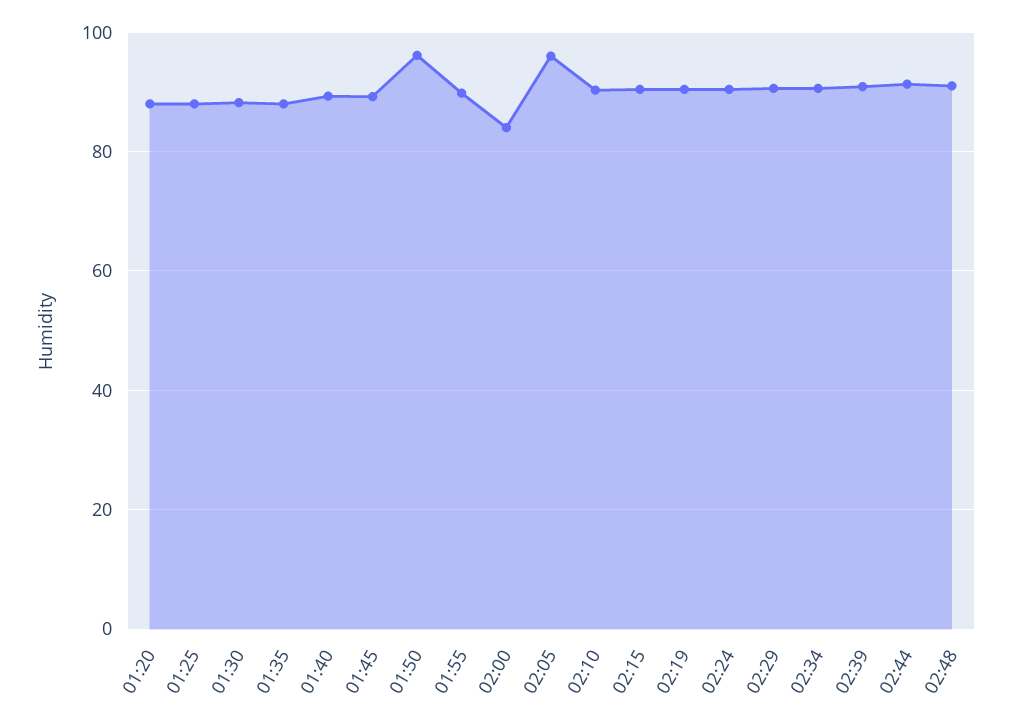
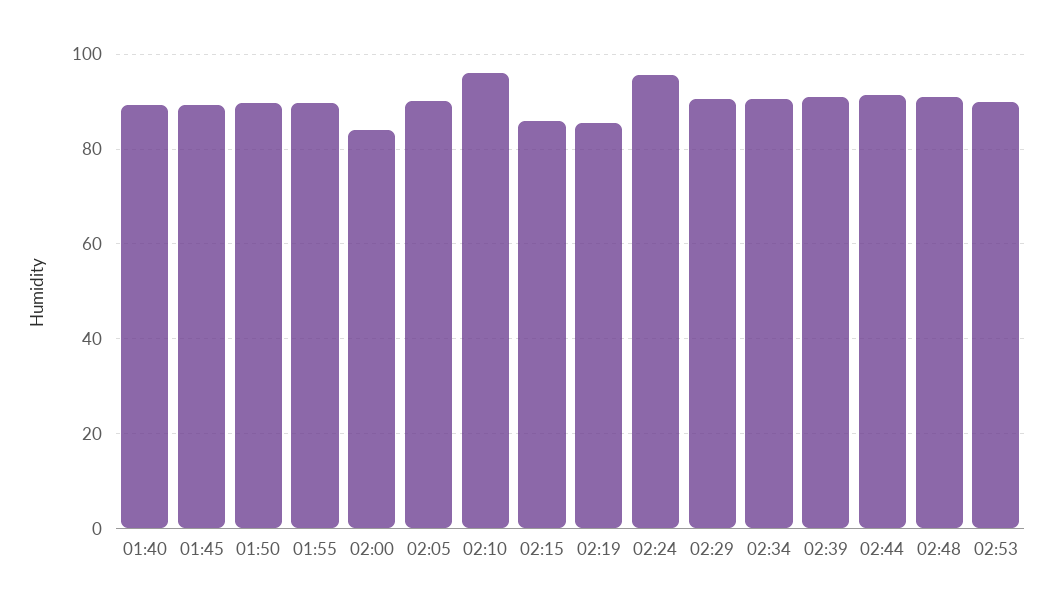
01:20: 88 -> none
01:25: 88 -> none
01:30: 88 -> none
01:35: 88 -> none
01:50: 96 -> 90
02:05: 96 -> 90
02:10: 90 -> 96
02:15: 90 -> 86
02:19: 90 -> 86
02:24: 90 -> 96
02:53: none -> 90

